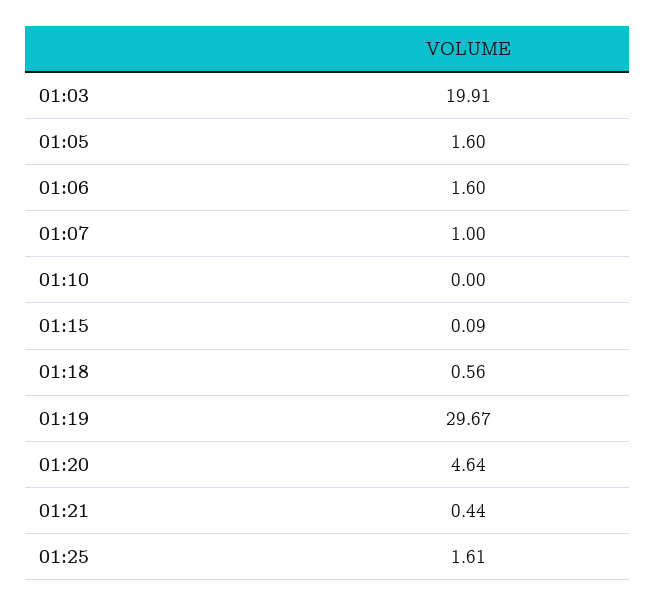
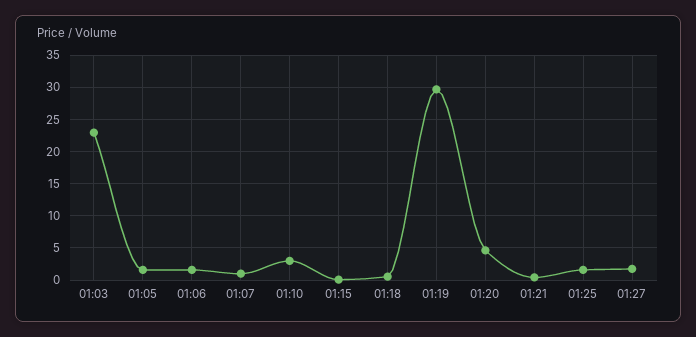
01:03: 19.91 -> 23
01:10: 0 -> 3
01:27: none -> 2

